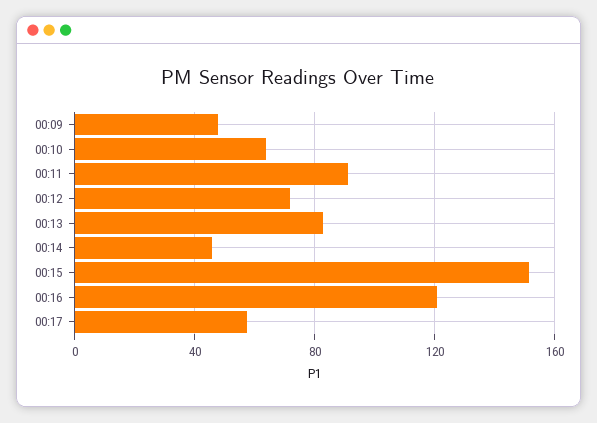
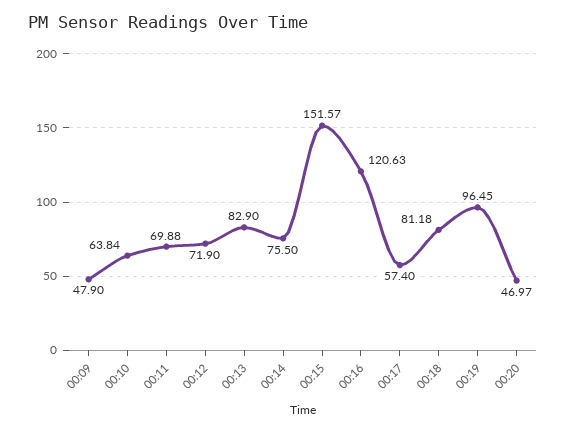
00:11: 90 -> 69.88
00:14: 45 -> 75.5
00:18: none -> 81.18
00:19: none -> 96.45
00:20: none -> 46.97

